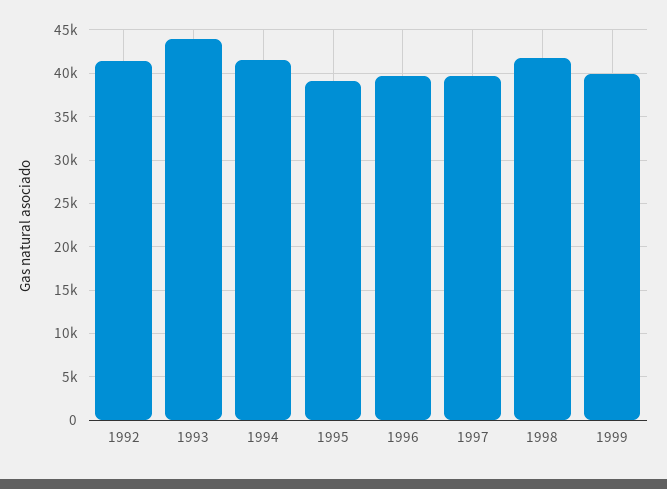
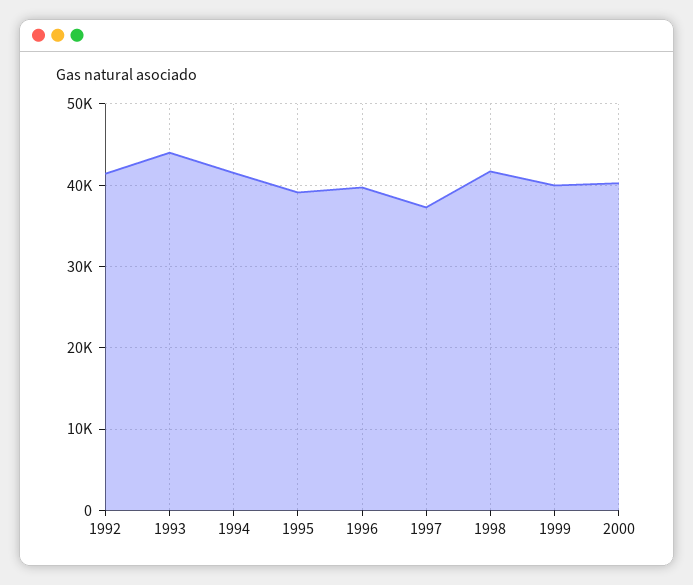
1997: 40000 -> 37000
2000: none -> 40000

